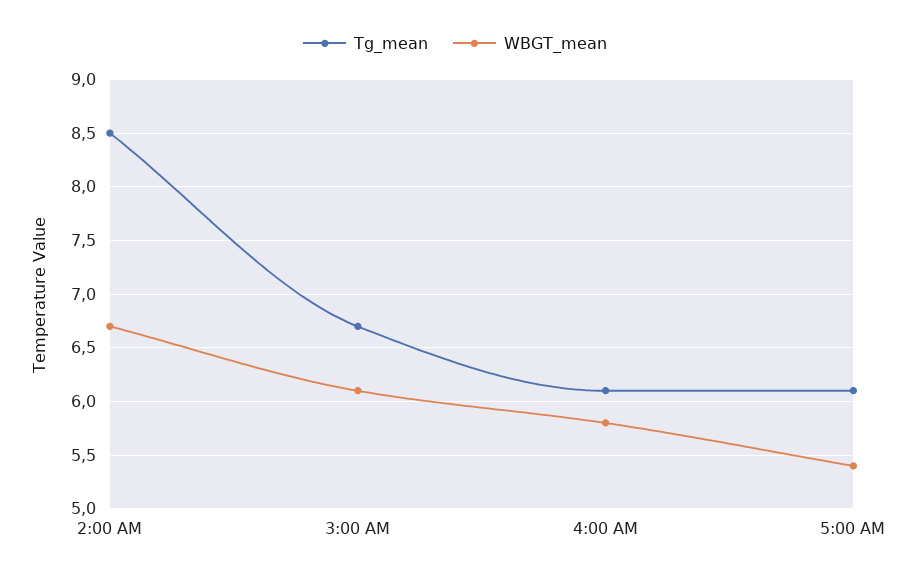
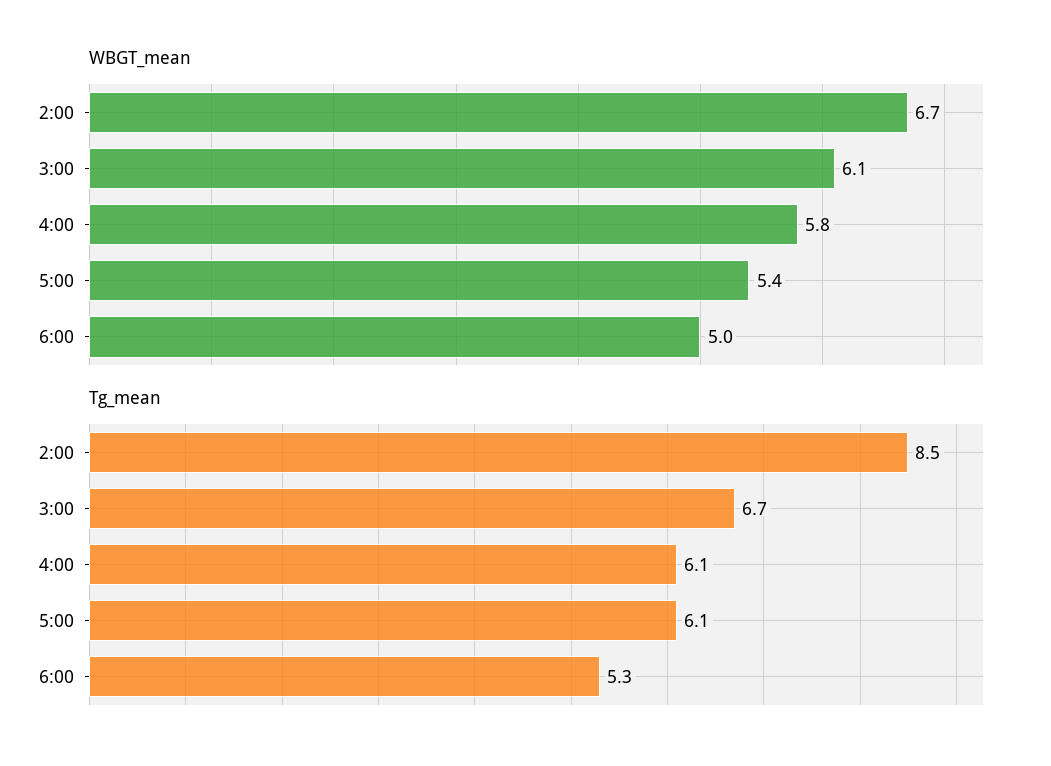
WBGT_mean, 6:00: none -> 5
Tg_mean, 6:00: none -> 5.3

